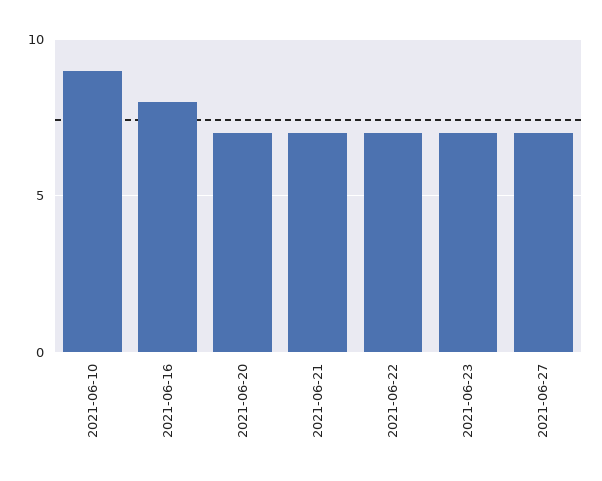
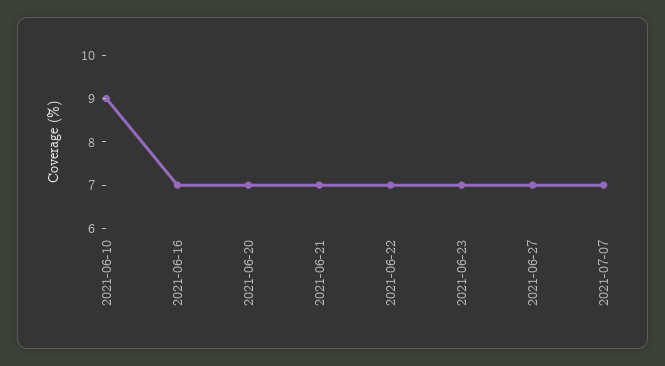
2021-06-16: 8 -> 7
2021-07-07: none -> 7

